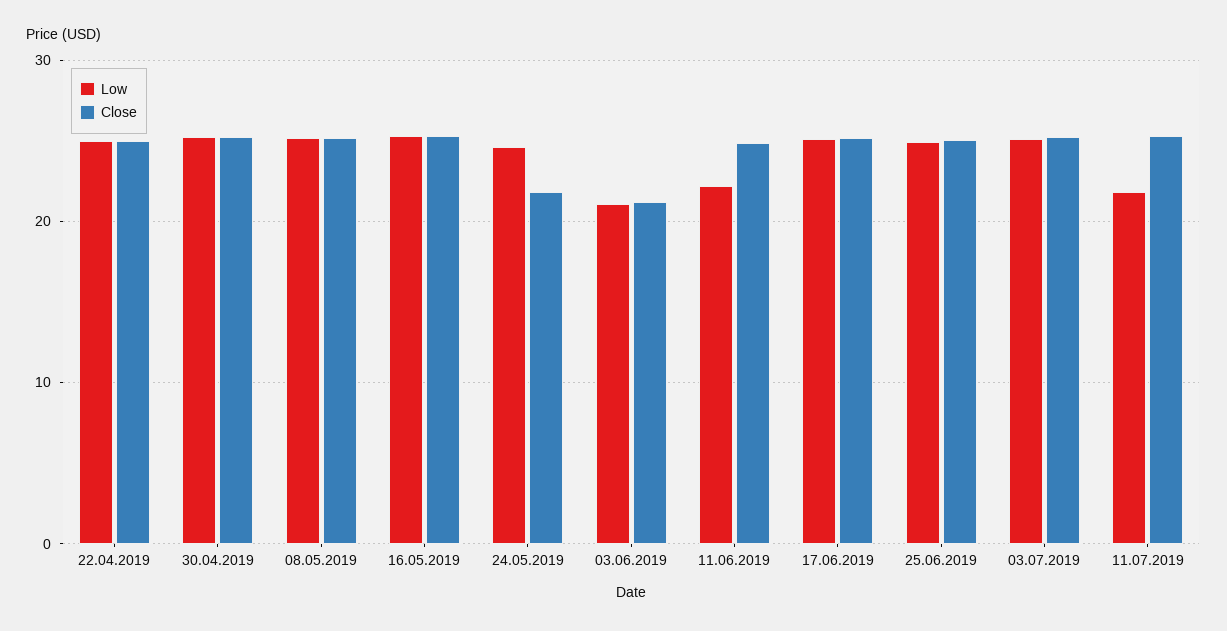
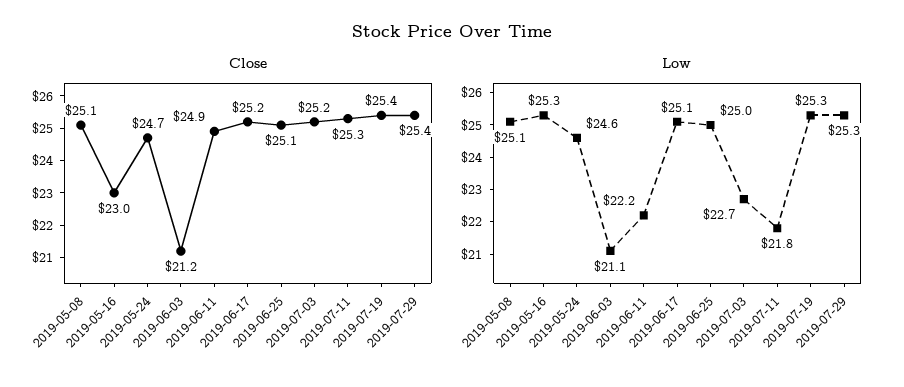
Low, 22.04.2019: 25 -> none
Close, 22.04.2019: 25 -> none
Low, 30.04.2019: 25 -> none
Close, 30.04.2019: 25 -> none
Close, 16.05.2019: 25 -> 23
Close, 24.05.2019: 22 -> 24.7
Low, 03.07.2019: 25 -> 22.7
Close, 2019-07-19: none -> 25.4
Close, 2019-07-29: none -> 25.4
Low, 2019-07-19: none -> 25.3
Low, 2019-07-29: none -> 25.3

